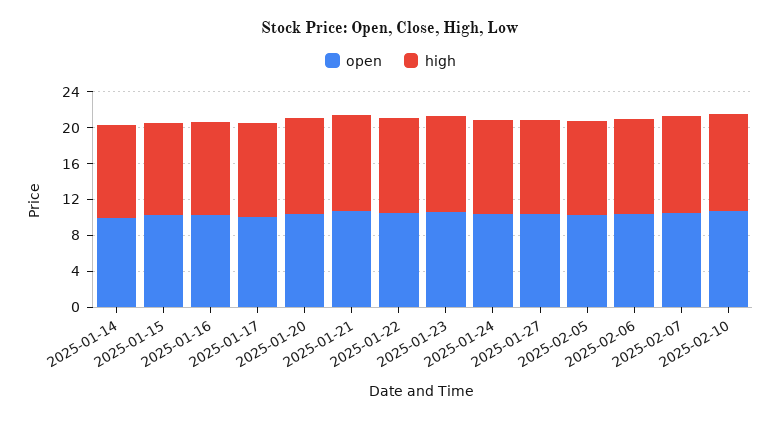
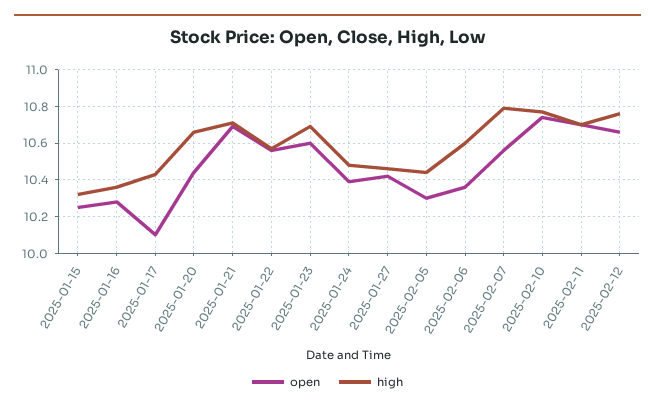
open, 2025-01-14: 10 -> none
high, 2025-01-14: 10 -> none
open, 2025-02-11: none -> 10.7
high, 2025-02-11: none -> 10.7
open, 2025-02-12: none -> 10.65
high, 2025-02-12: none -> 10.75

